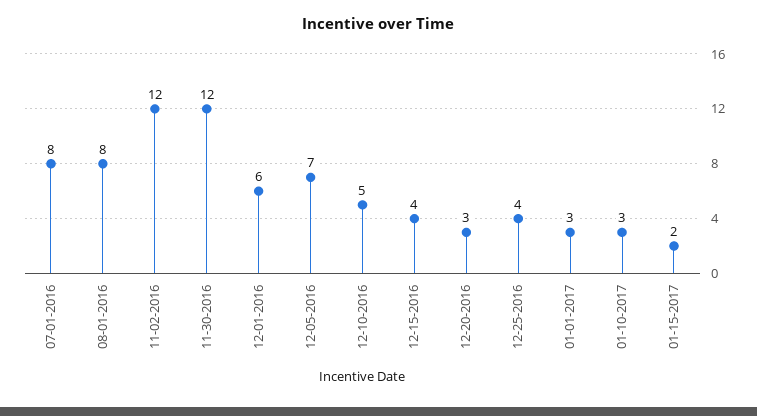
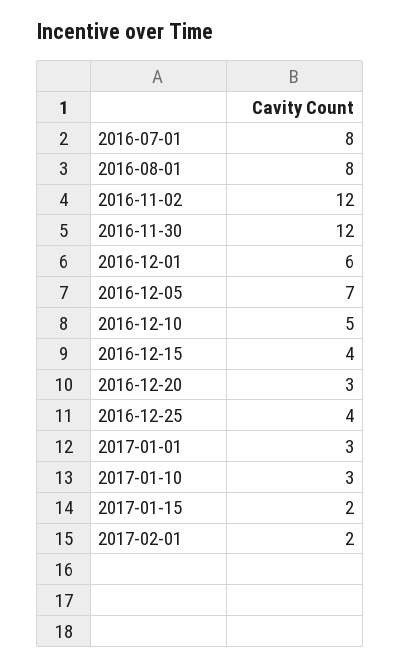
2017-02-01: none -> 2

